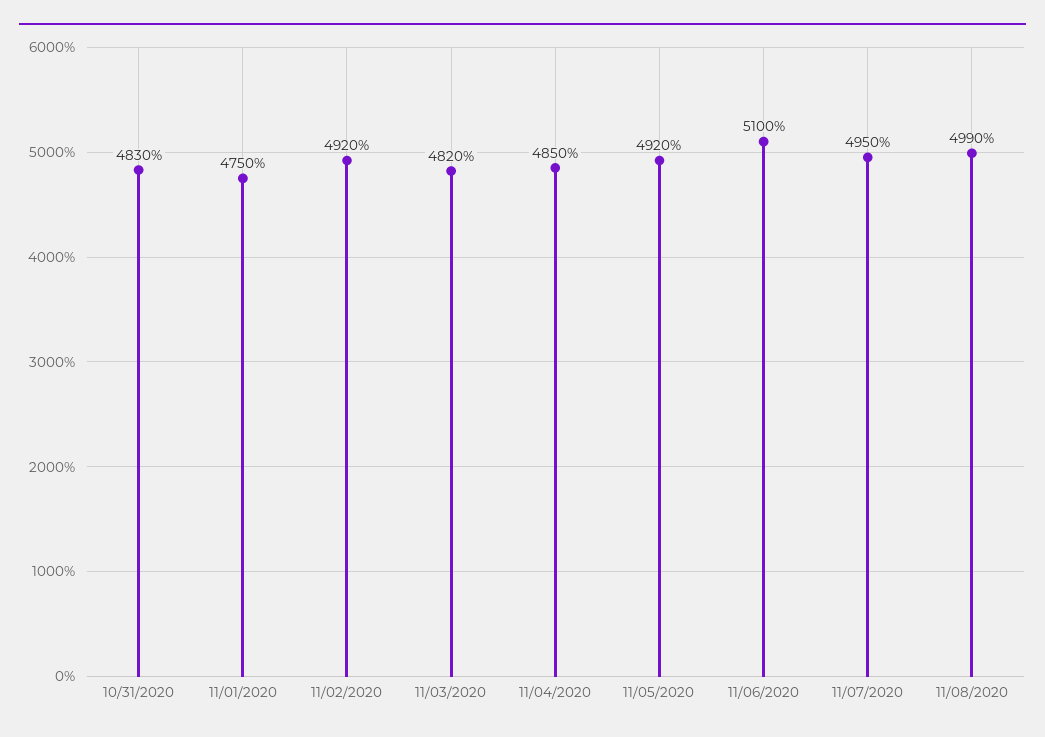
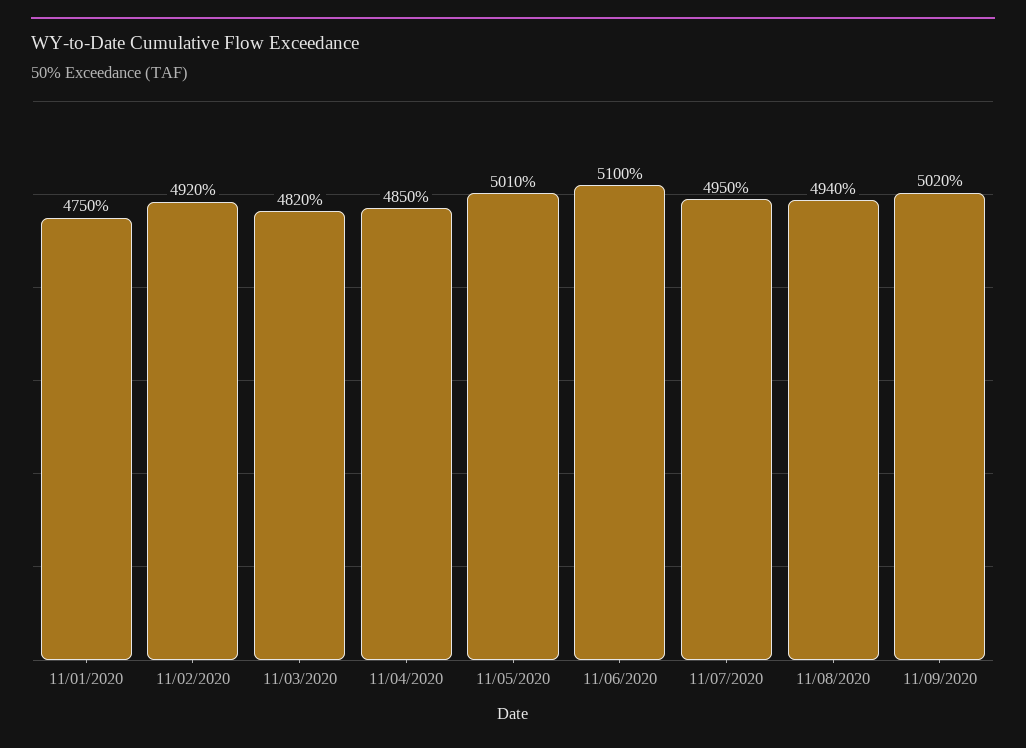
10/31/2020: 4830 -> none
11/05/2020: 4920 -> 5010
11/08/2020: 4990 -> 4940
11/09/2020: none -> 5020

